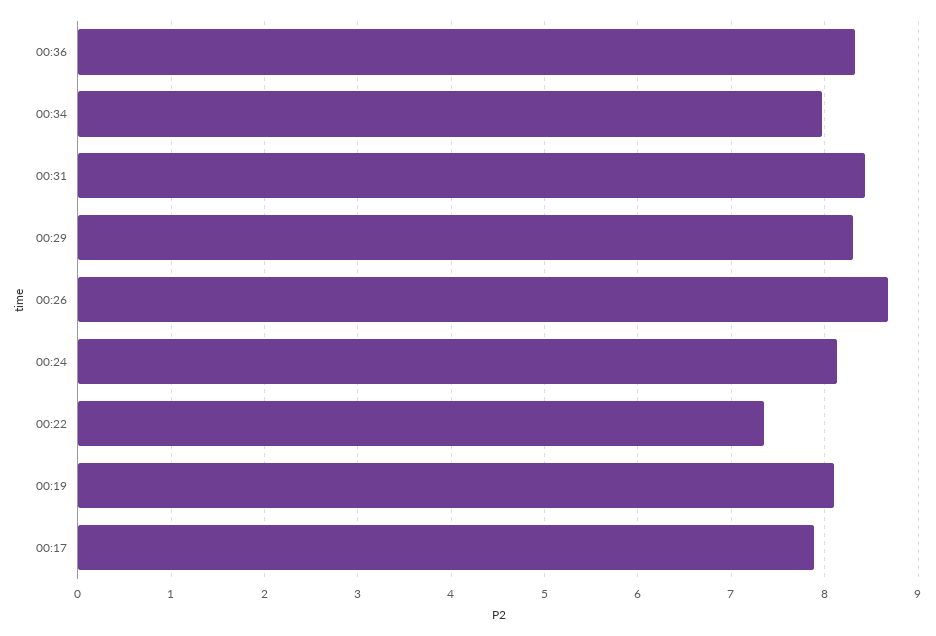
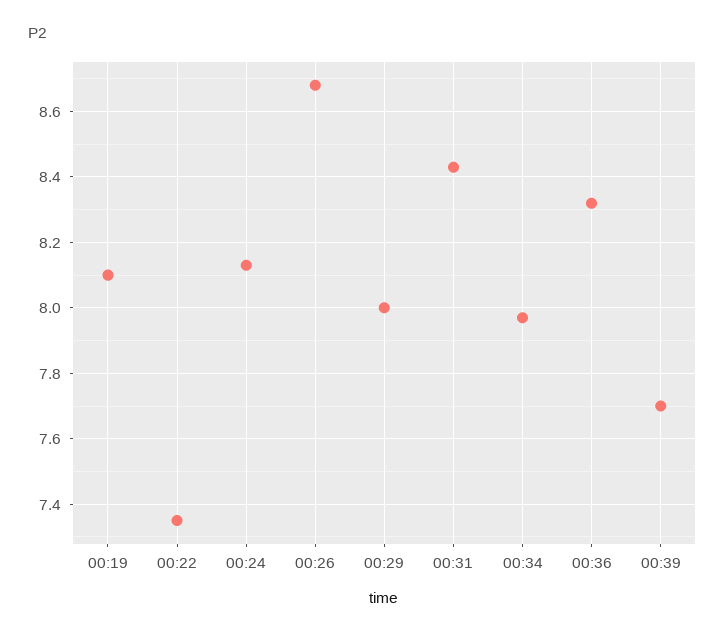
00:29: 8.3 -> 8
00:17: 7.9 -> none
00:39: none -> 7.7

